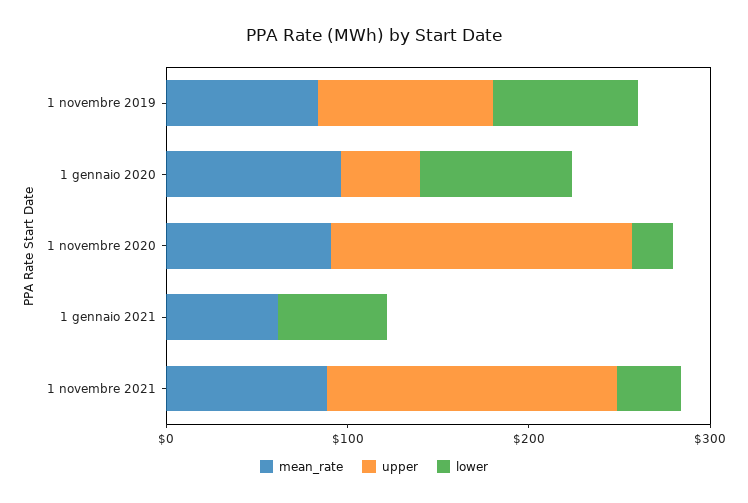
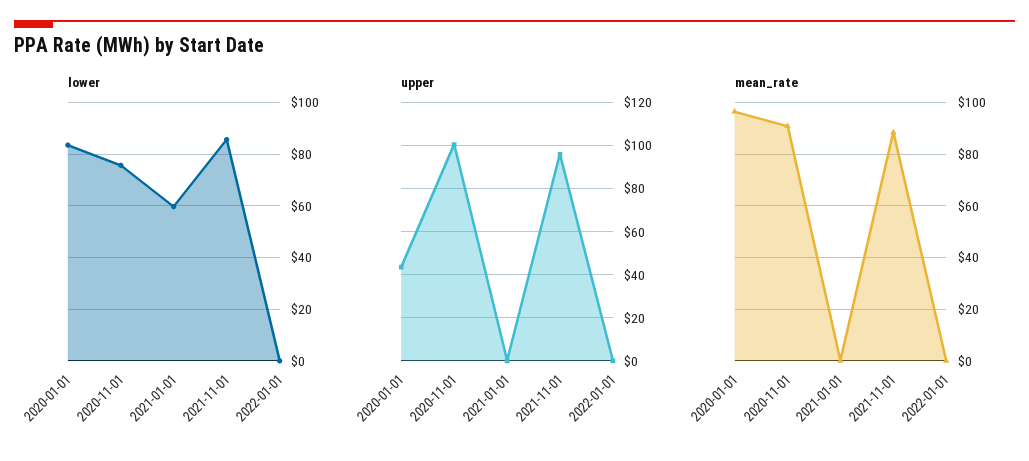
mean_rate, 1 novembre 2019: 80 -> none
upper, 1 novembre 2019: 100 -> none
lower, 1 novembre 2019: 80 -> none
upper, 1 novembre 2020: 160 -> 100
lower, 1 novembre 2020: 20 -> 75
mean_rate, 1 gennaio 2021: 60 -> 0
upper, 1 novembre 2021: 160 -> 95
lower, 1 novembre 2021: 40 -> 85
lower, 2022-01-01: none -> 0
upper, 2022-01-01: none -> 0
mean_rate, 2022-01-01: none -> 0

